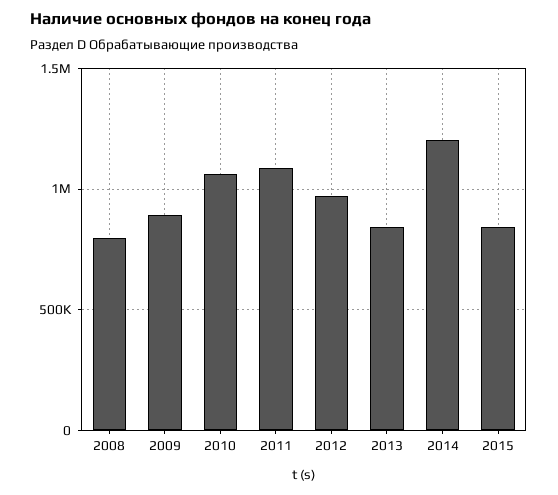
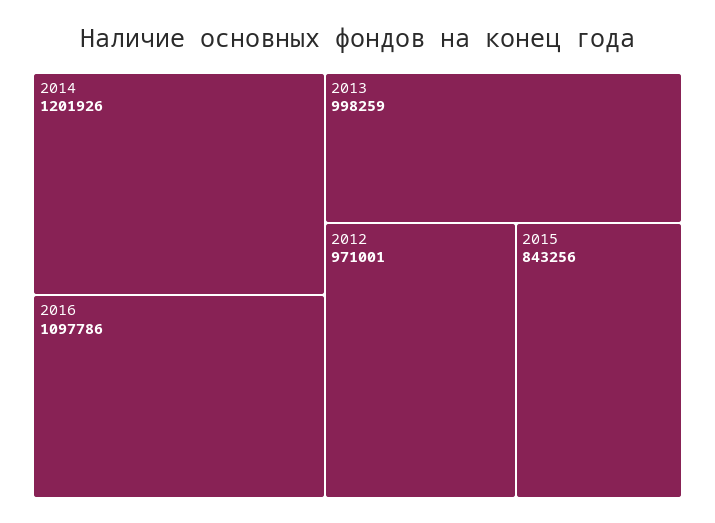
2008: 800000 -> none
2009: 900000 -> none
2010: 1050000 -> none
2011: 1100000 -> none
2013: 850000 -> 998259
2016: none -> 1097786

